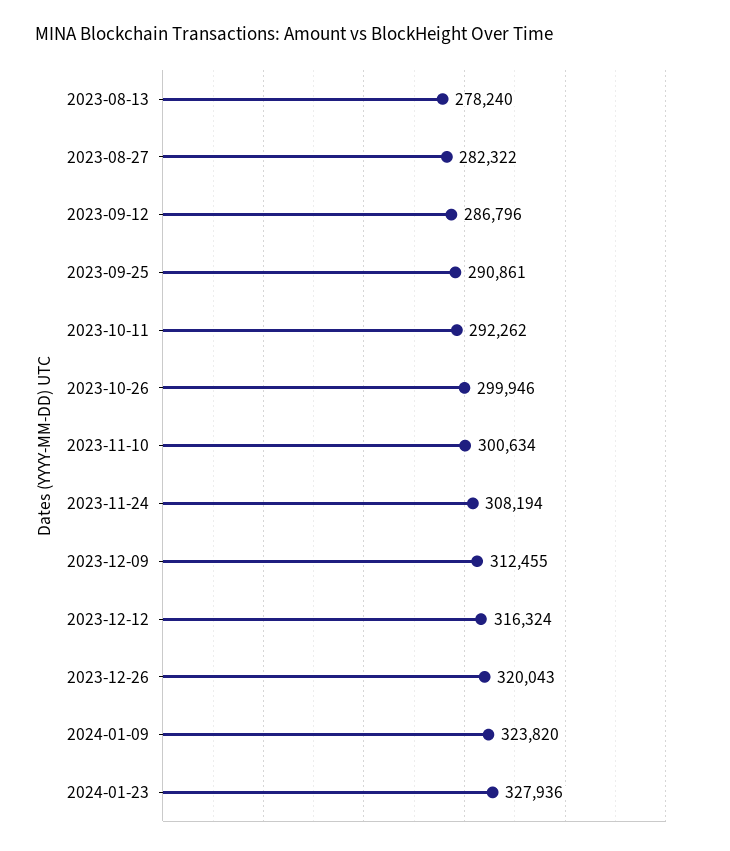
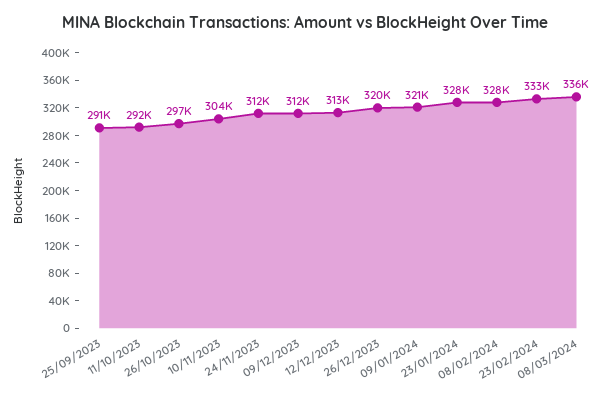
2023-08-13: 278240 -> none
2023-08-27: 282322 -> none
2023-09-12: 286796 -> none
2023-10-26: 299946 -> 297000
2023-11-10: 300634 -> 304000
2023-11-24: 308194 -> 312000
2023-12-12: 316324 -> 313000
2024-01-09: 323820 -> 321000
08/02/2024: none -> 328000
23/02/2024: none -> 333000
08/03/2024: none -> 336000

